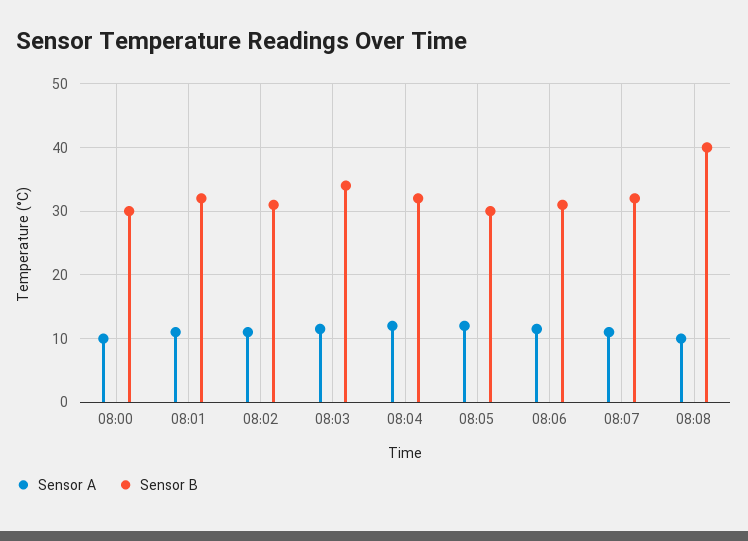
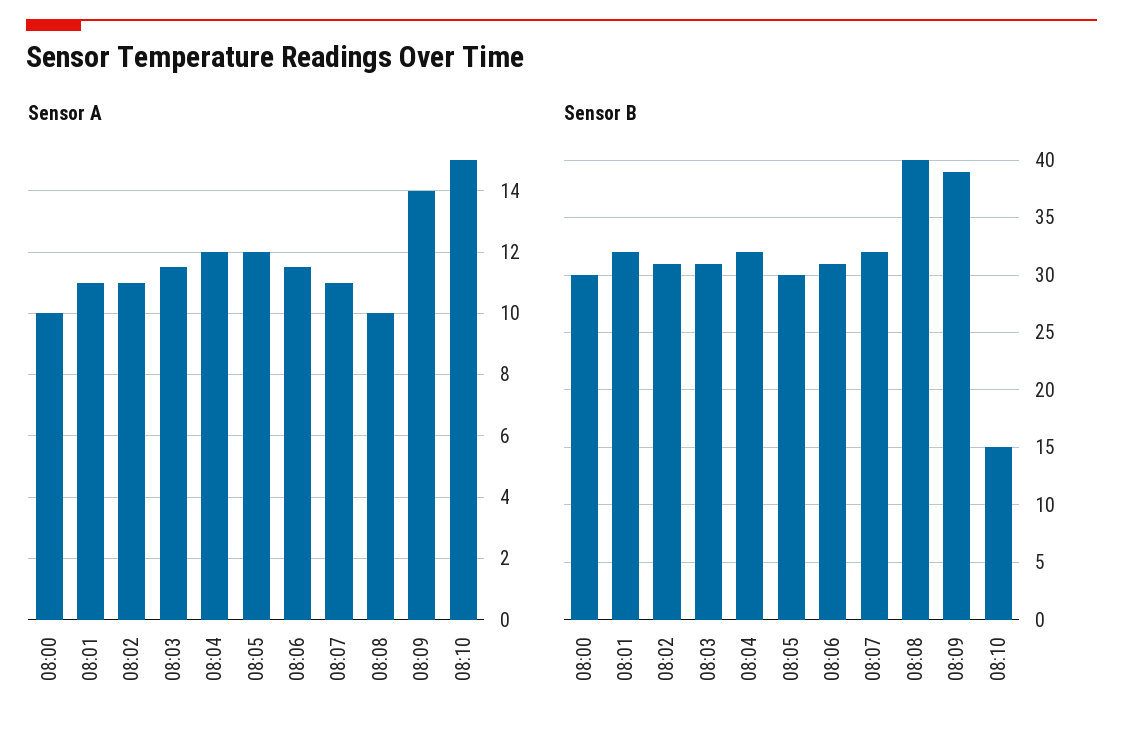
Sensor B, 08:03: 34 -> 31
Sensor A, 08:09: none -> 14
Sensor A, 08:10: none -> 15
Sensor B, 08:09: none -> 39
Sensor B, 08:10: none -> 15

